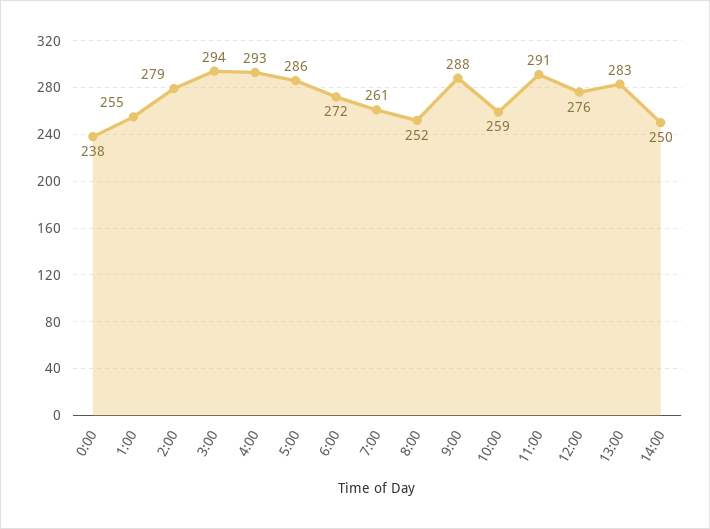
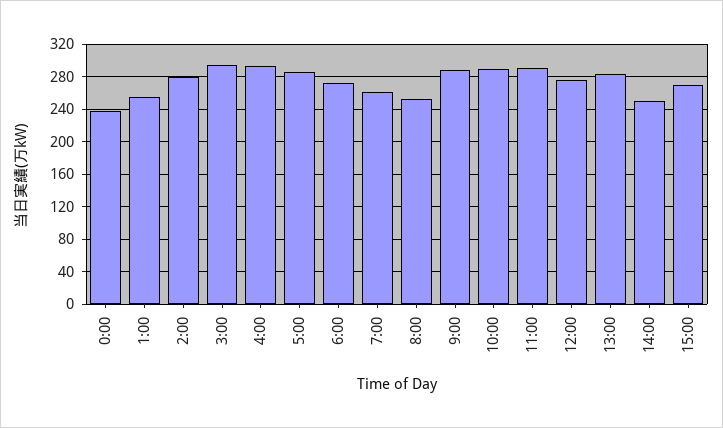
10:00: 259 -> 290
15:00: none -> 270

